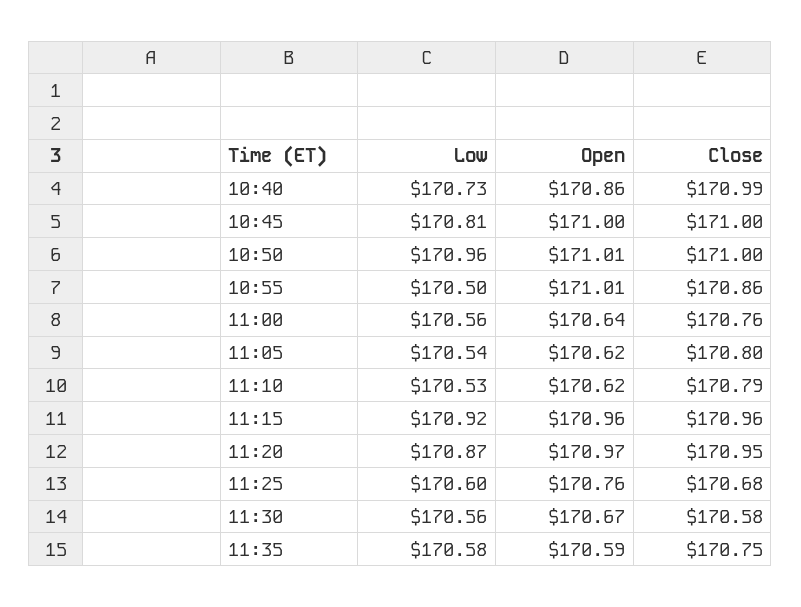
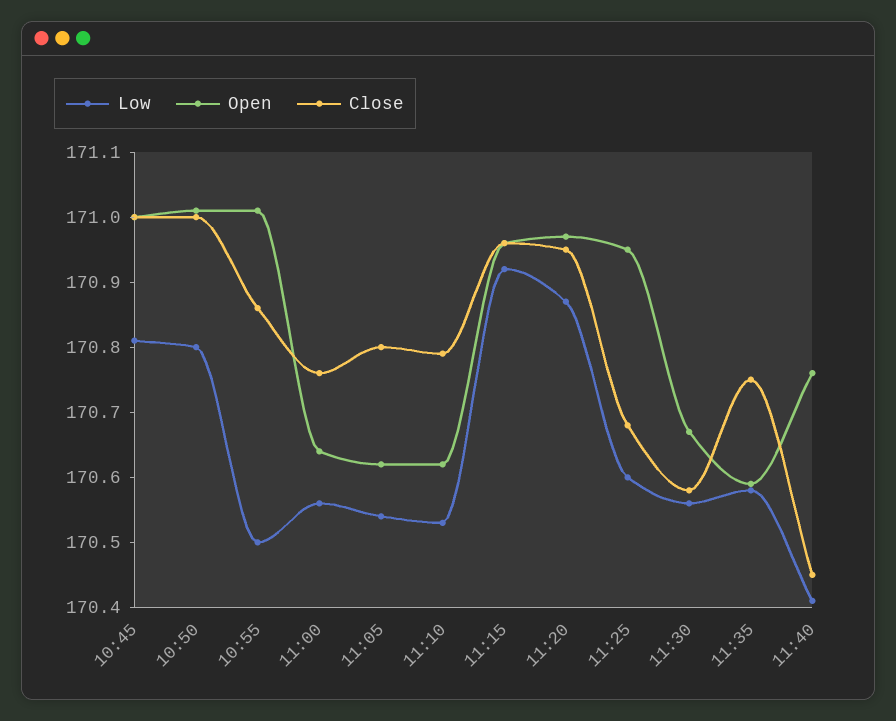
Low, 10:40: 170.73 -> none
Open, 10:40: 170.86 -> none
Close, 10:40: 170.99 -> none
Low, 10:50: 170.96 -> 170.8
Open, 11:25: 170.76 -> 170.95
Low, 11:40: none -> 170.4
Open, 11:40: none -> 170.75
Close, 11:40: none -> 170.45

